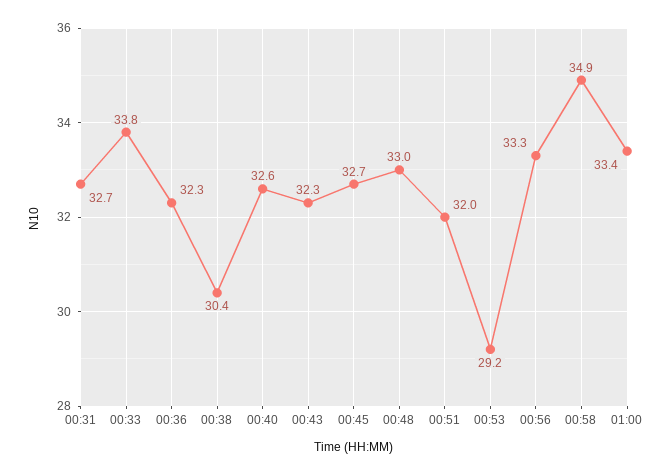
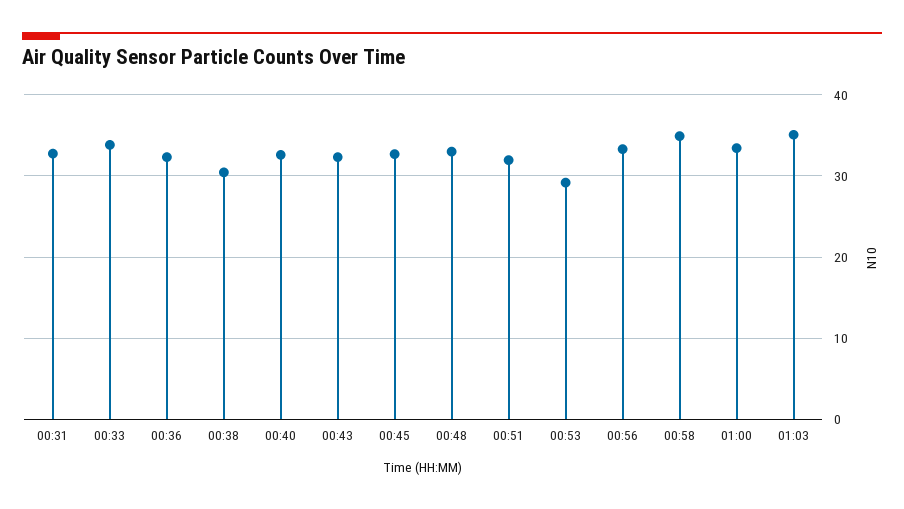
01:03: none -> 35

